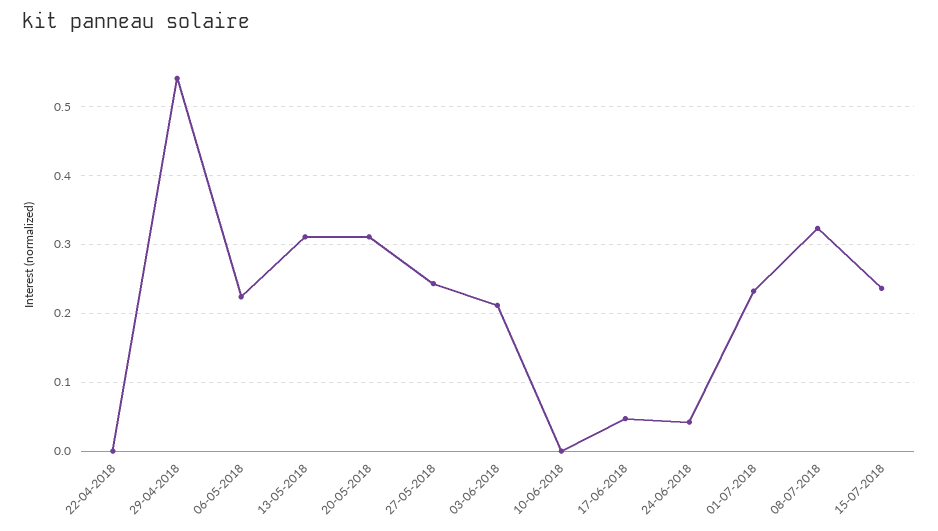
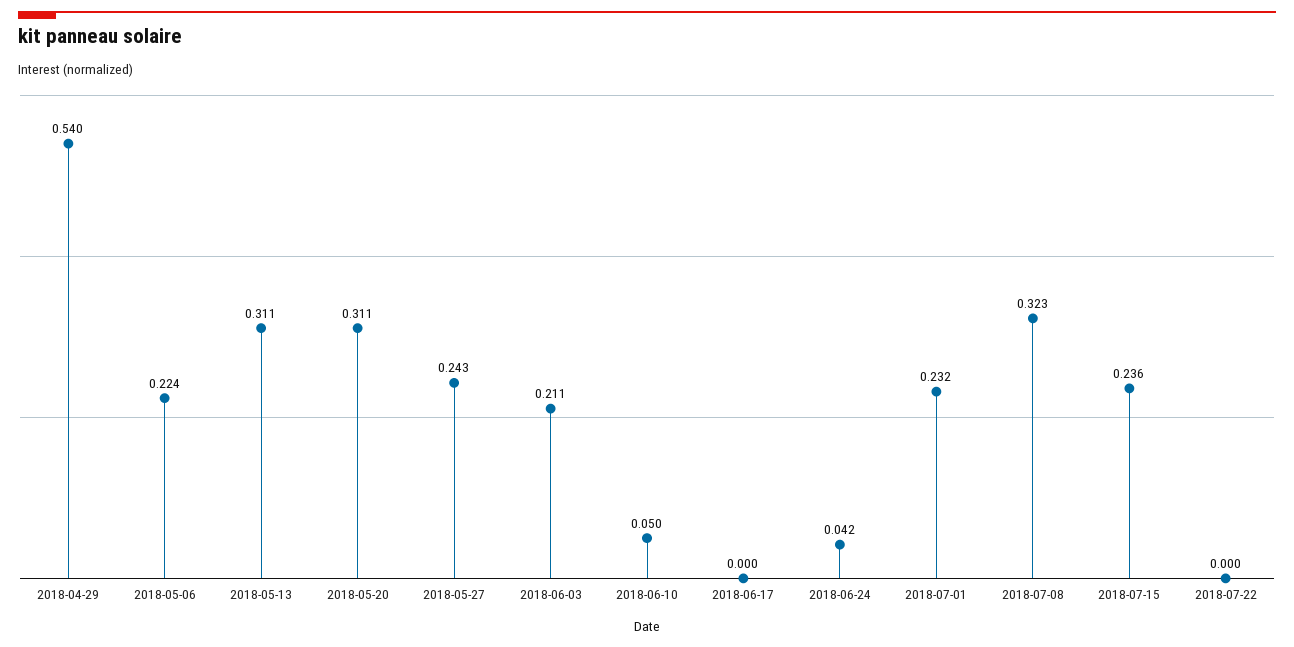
22-04-2018: 0 -> none
10-06-2018: 0 -> 0.05
17-06-2018: 0.05 -> 0
2018-07-22: none -> 0

